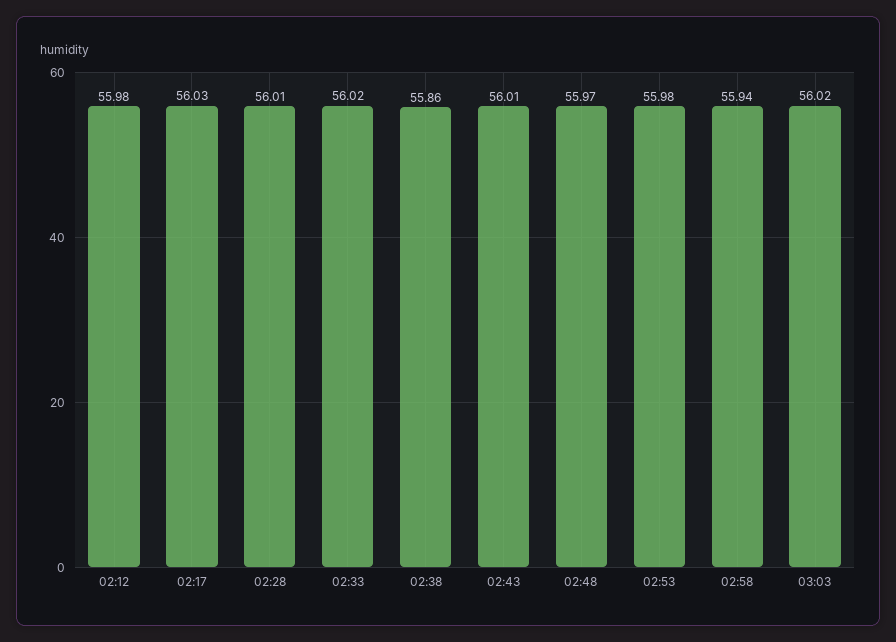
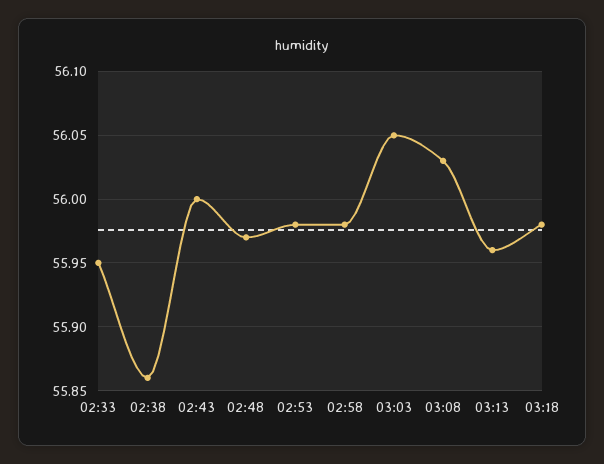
02:12: 55.98 -> none
02:17: 56.03 -> none
02:28: 56.01 -> none
02:33: 56.02 -> 55.95
02:43: 56.01 -> 56
02:58: 55.94 -> 55.98
03:03: 56.02 -> 56.05
03:08: none -> 56.03
03:13: none -> 55.96
03:18: none -> 55.98

